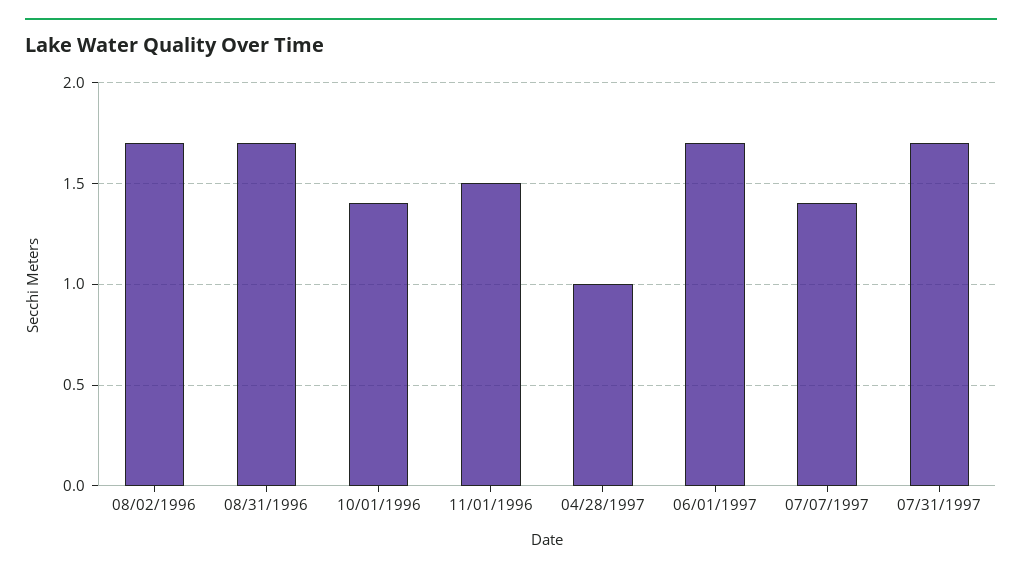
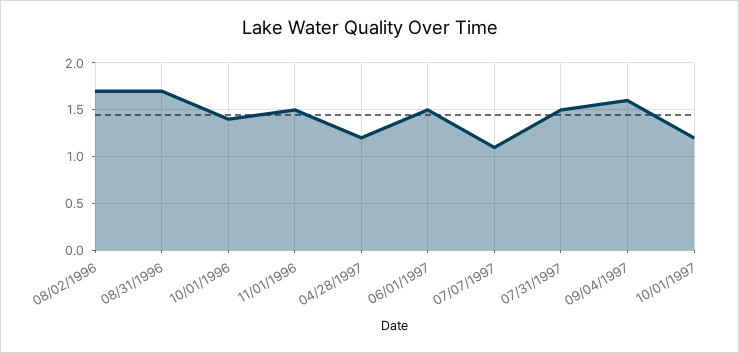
04/28/1997: 1 -> 1.2
06/01/1997: 1.7 -> 1.5
07/07/1997: 1.4 -> 1.1
07/31/1997: 1.7 -> 1.5
09/04/1997: none -> 1.6
10/01/1997: none -> 1.2

